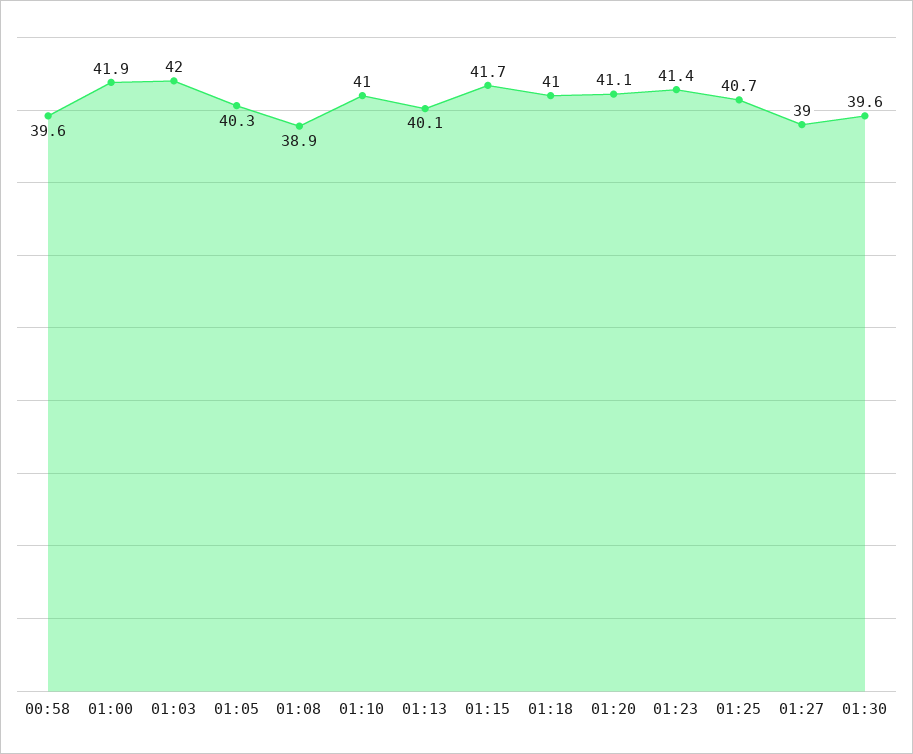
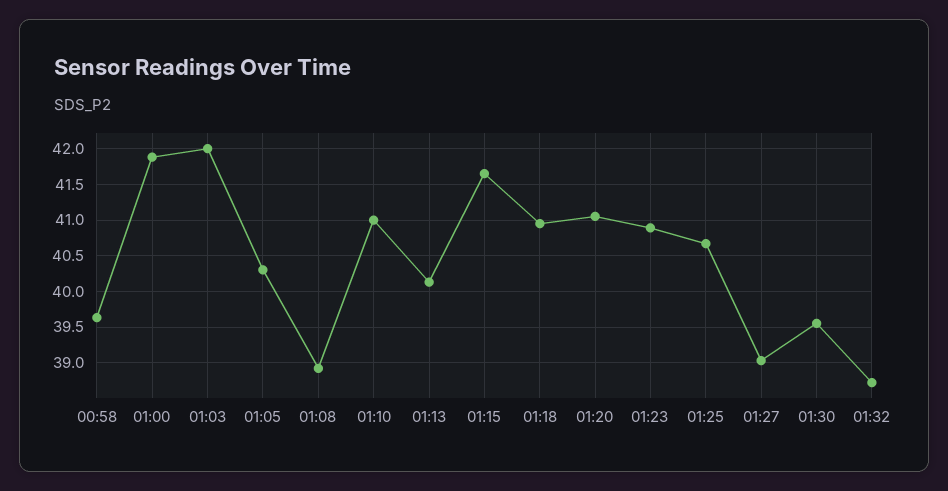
01:23: 41.4 -> 40.9
01:32: none -> 38.7

